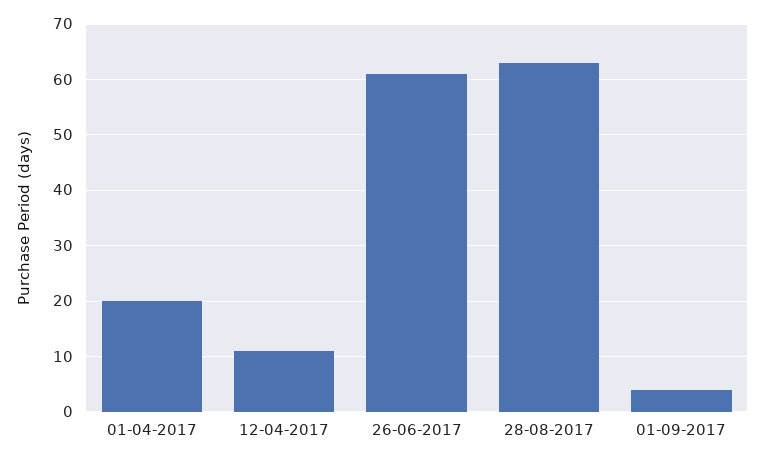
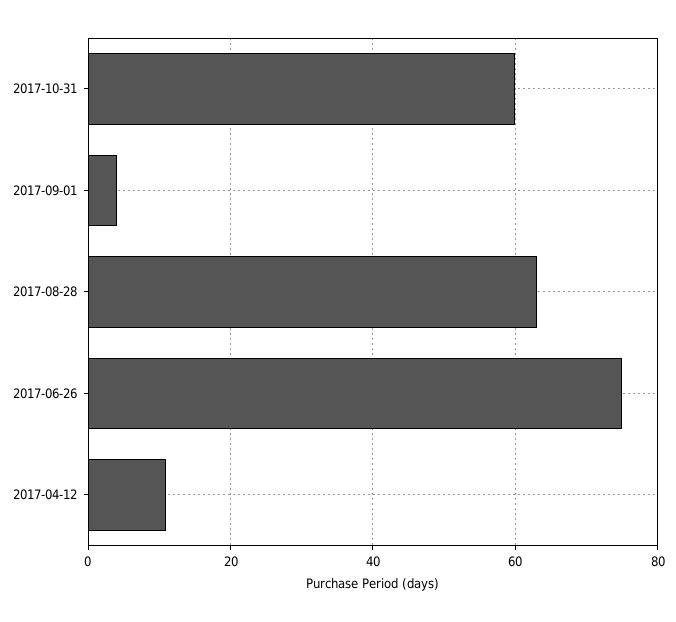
01-04-2017: 20 -> none
26-06-2017: 60 -> 75
2017-10-31: none -> 60

